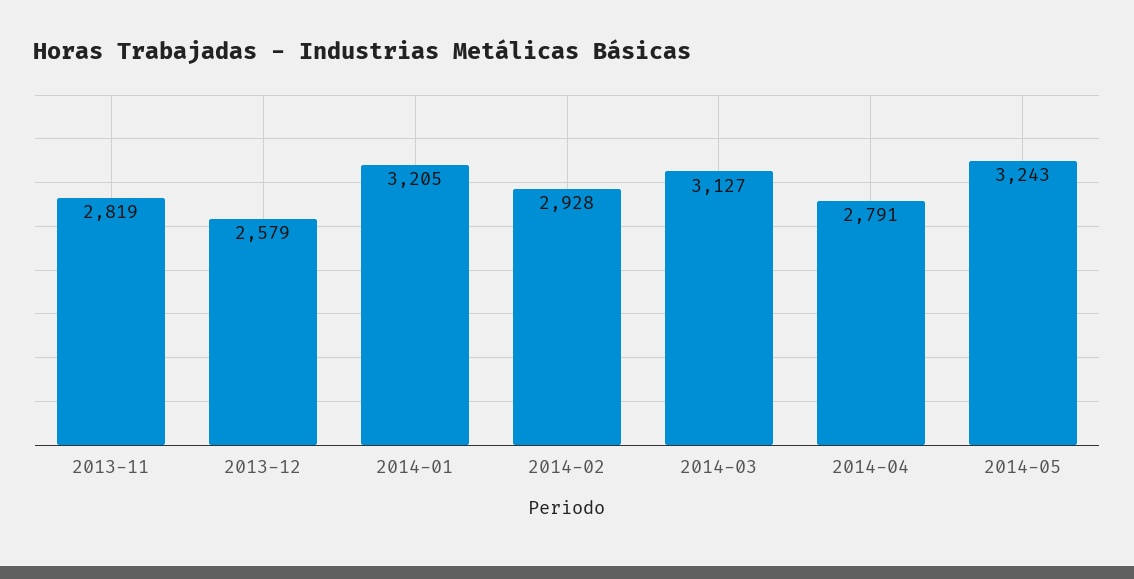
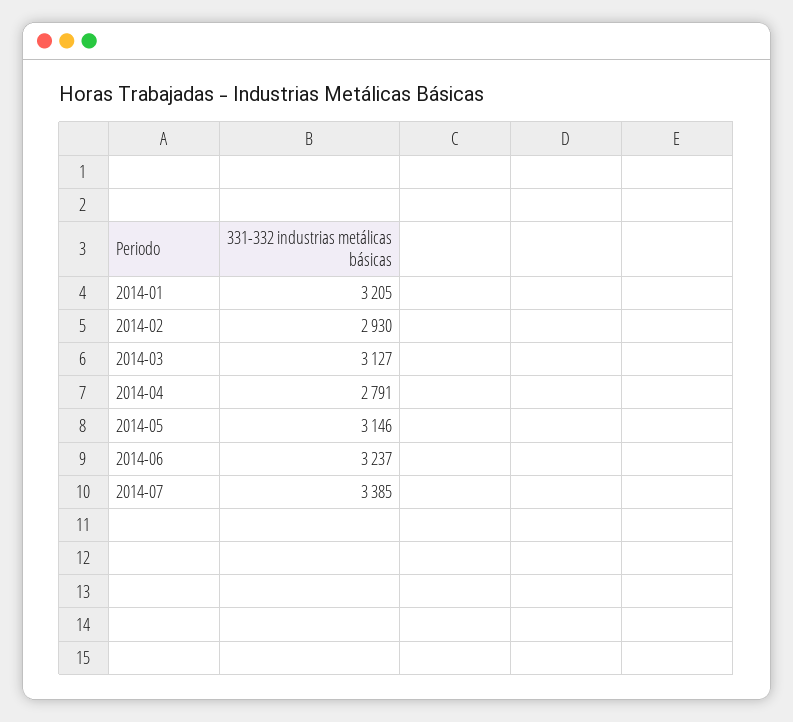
2013-11: 2819 -> none
2013-12: 2579 -> none
2014-02: 2928 -> 2930
2014-05: 3243 -> 3146
2014-06: none -> 3237
2014-07: none -> 3385

